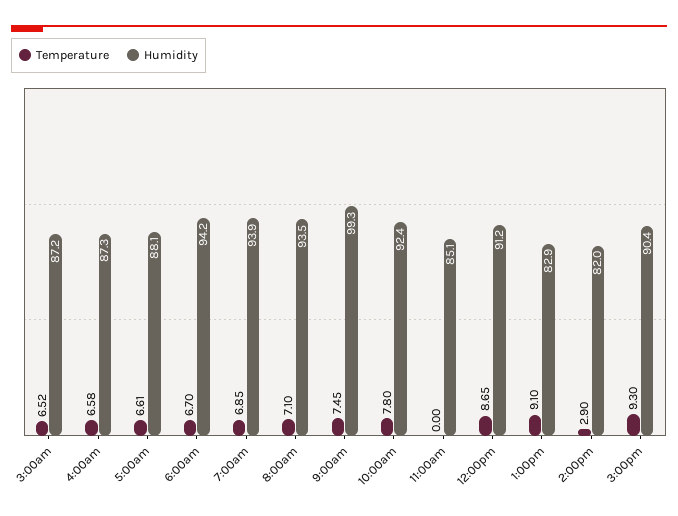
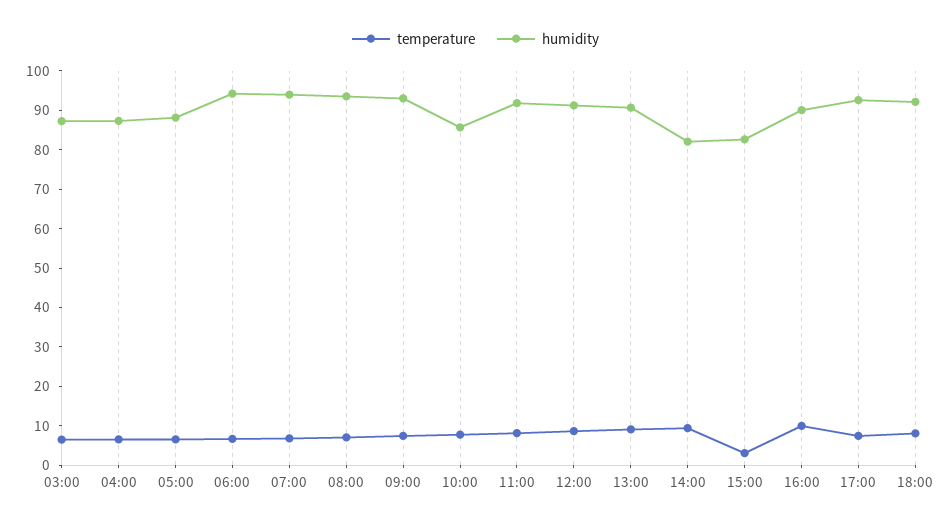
Humidity, 9:00am: 99.3 -> 92.5
Humidity, 10:00am: 92.4 -> 85
Temperature, 11:00am: 0 -> 7.5
Humidity, 11:00am: 85.1 -> 92.5
Humidity, 1:00pm: 82.9 -> 90
Temperature, 2:00pm: 2.9 -> 10
Temperature, 3:00pm: 9.3 -> 2.5
Humidity, 3:00pm: 90.4 -> 82.5
Temperature, 16:00: none -> 10
Humidity, 16:00: none -> 90
Temperature, 17:00: none -> 7.5
Humidity, 17:00: none -> 92.5
Temperature, 18:00: none -> 7.5
Humidity, 18:00: none -> 92.5

